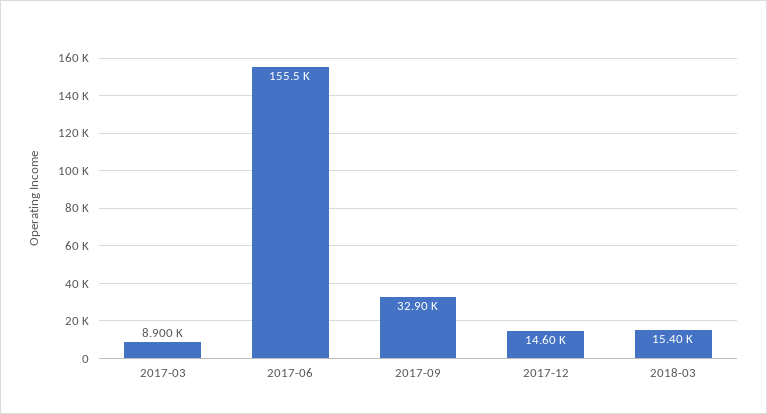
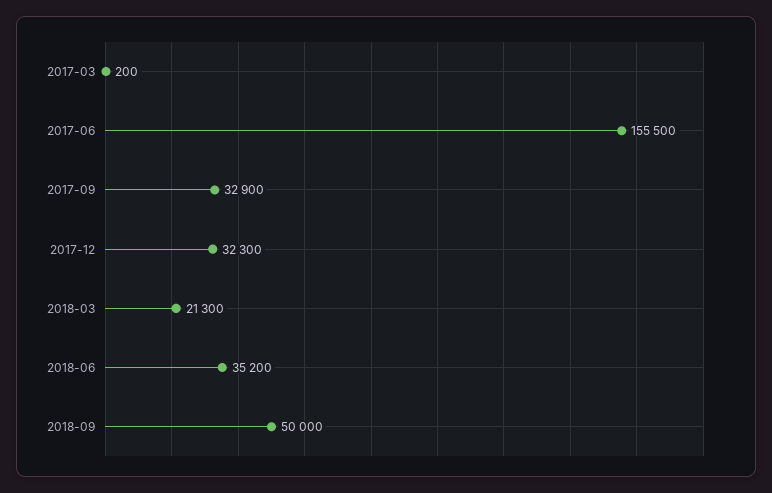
2017-03: 8900 -> 200
2017-12: 14600 -> 32300
2018-03: 15400 -> 21300
2018-06: none -> 35200
2018-09: none -> 50000

